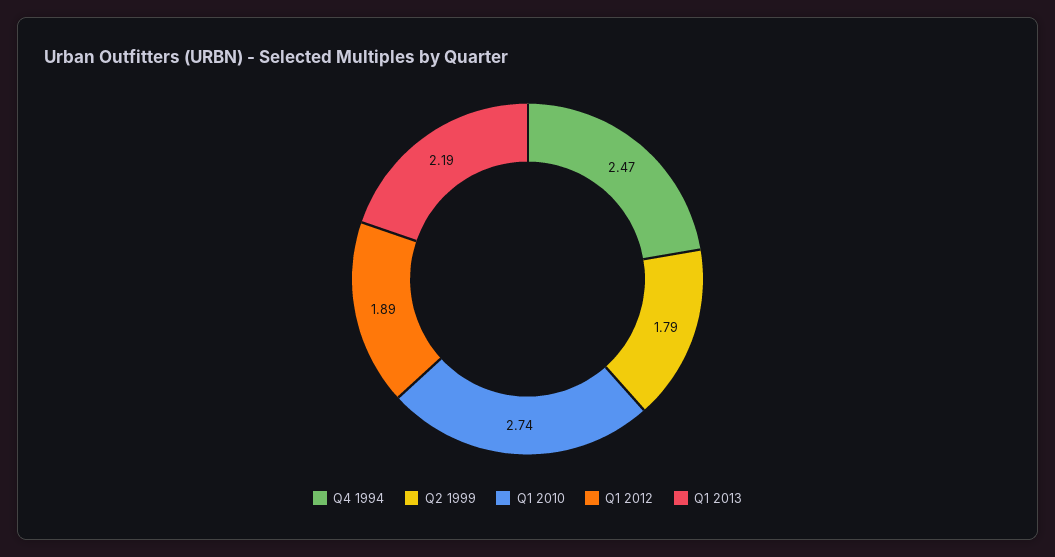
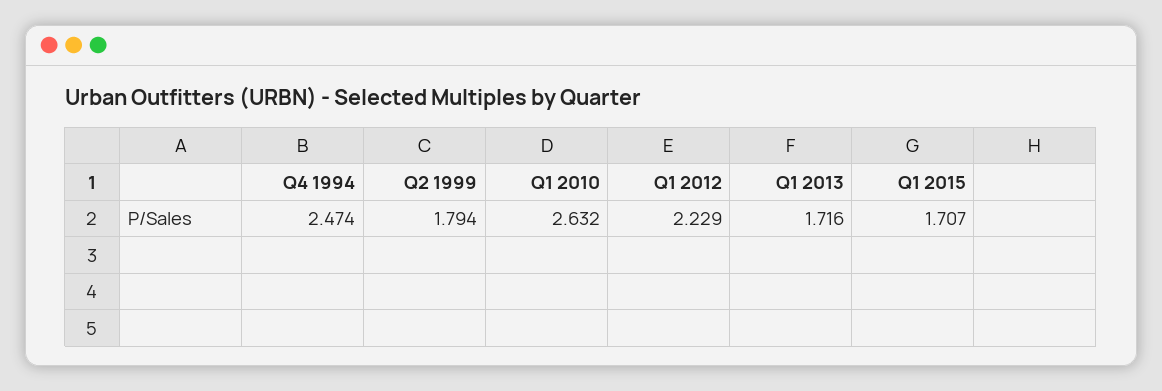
Q1 2010: 2.74 -> 2.632
Q1 2012: 1.89 -> 2.229
Q1 2013: 2.19 -> 1.716
Q1 2015: none -> 1.707

